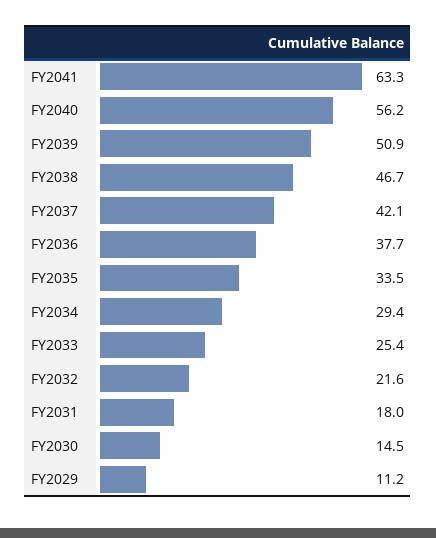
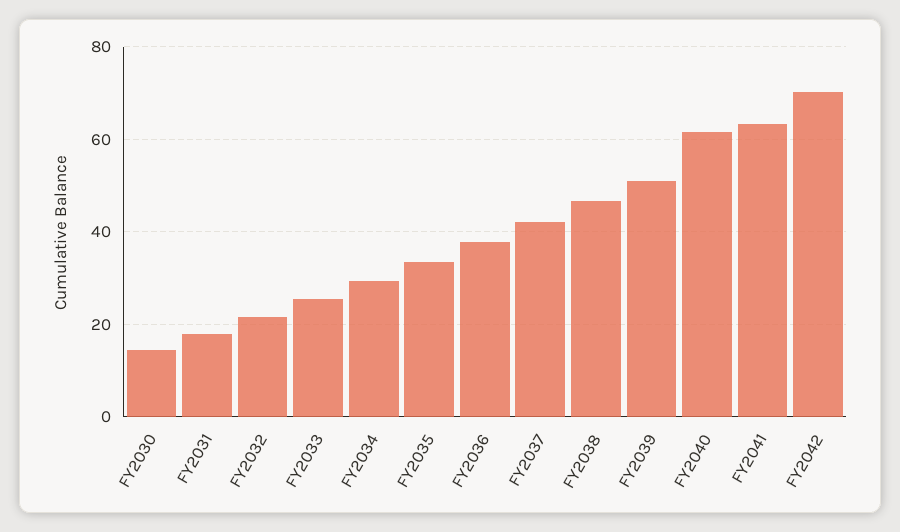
FY2040: 56.2 -> 62
FY2029: 11.2 -> none
FY2042: none -> 70

